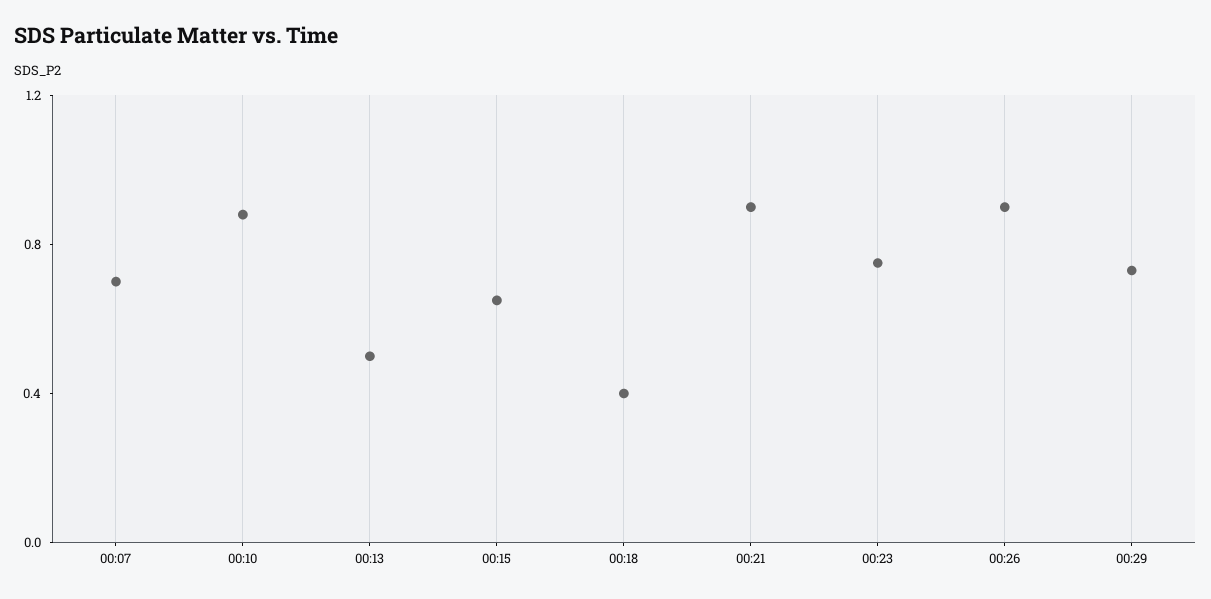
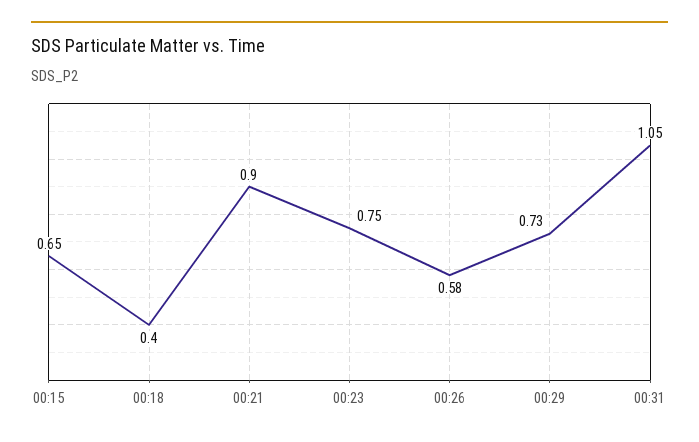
00:07: 0.7 -> none
00:10: 0.9 -> none
00:13: 0.5 -> none
00:26: 0.9 -> 0.58
00:31: none -> 1.05

